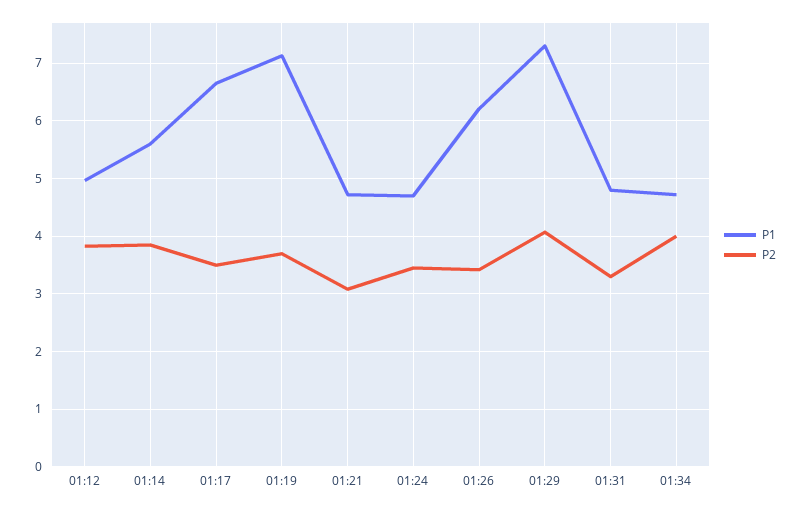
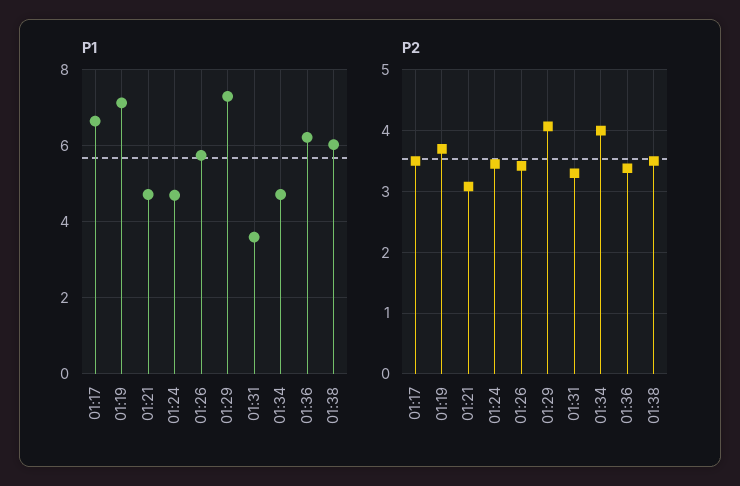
P1, 01:12: 5 -> none
P2, 01:12: 3.8 -> none
P1, 01:14: 5.6 -> none
P2, 01:14: 3.8 -> none
P1, 01:26: 6.2 -> 5.8
P1, 01:31: 4.8 -> 3.6
P1, 01:36: none -> 6.2
P1, 01:38: none -> 6
P2, 01:36: none -> 3.4
P2, 01:38: none -> 3.5

